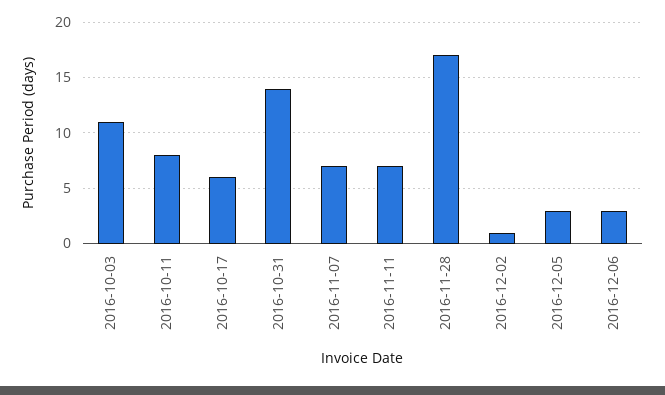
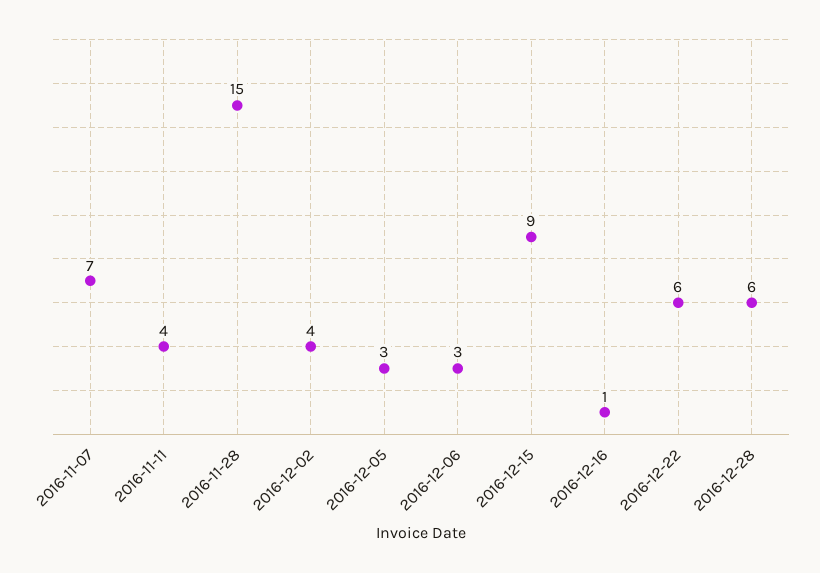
2016-10-03: 11 -> none
2016-10-11: 8 -> none
2016-10-17: 6 -> none
2016-10-31: 14 -> none
2016-11-11: 7 -> 4
2016-11-28: 17 -> 15
2016-12-02: 1 -> 4
2016-12-15: none -> 9
2016-12-16: none -> 1
2016-12-22: none -> 6
2016-12-28: none -> 6

